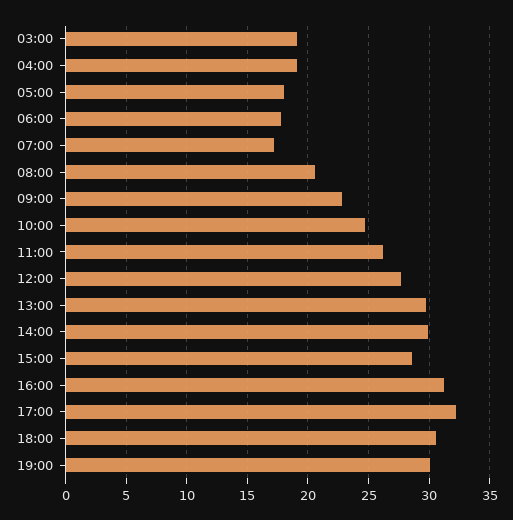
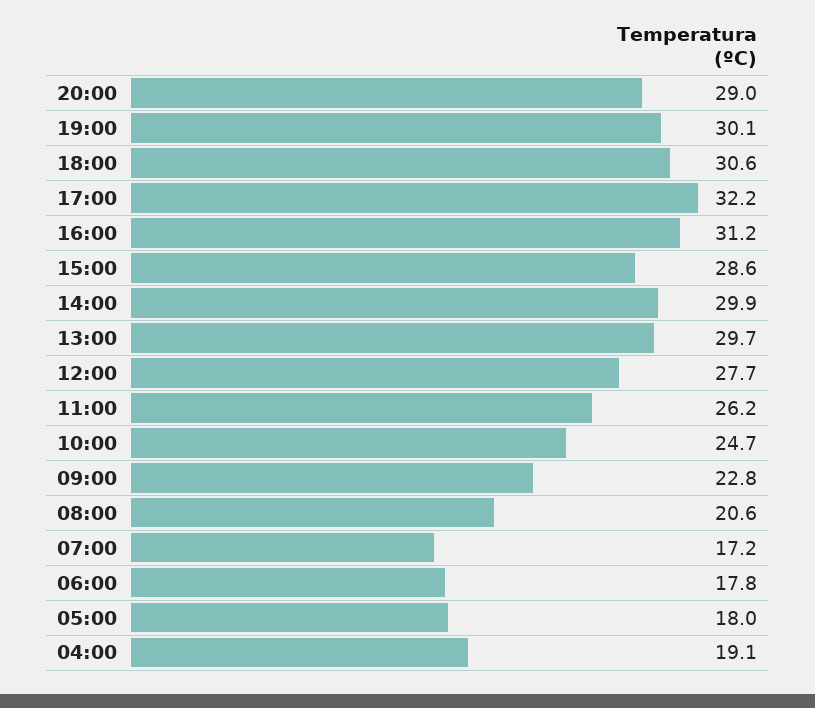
03:00: 19 -> none
20:00: none -> 29

